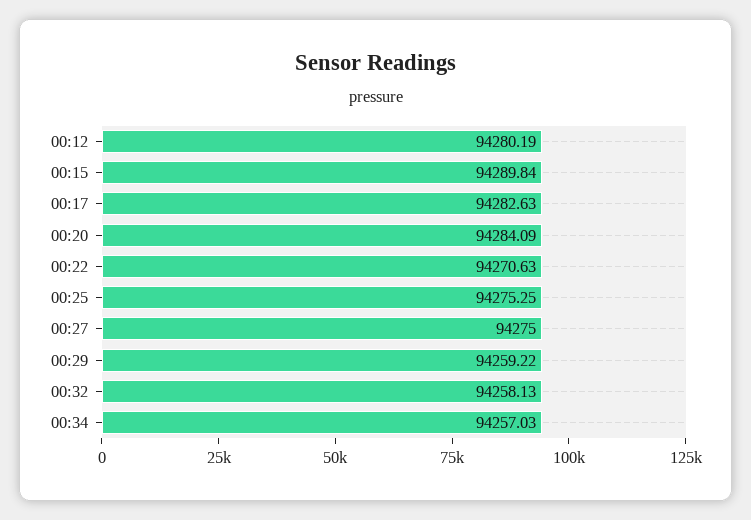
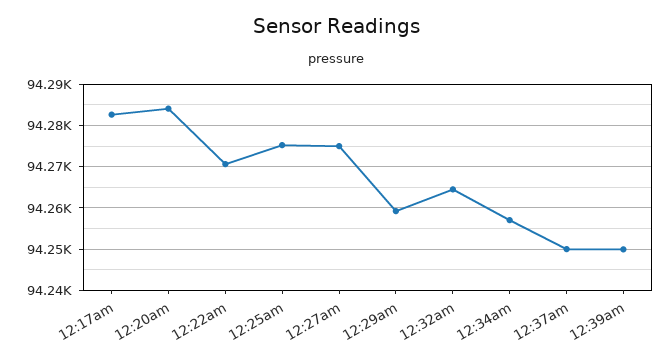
00:12: 94280.19 -> none
00:15: 94289.84 -> none
00:32: 94258.13 -> 94264
12:37am: none -> 94250
12:39am: none -> 94250

